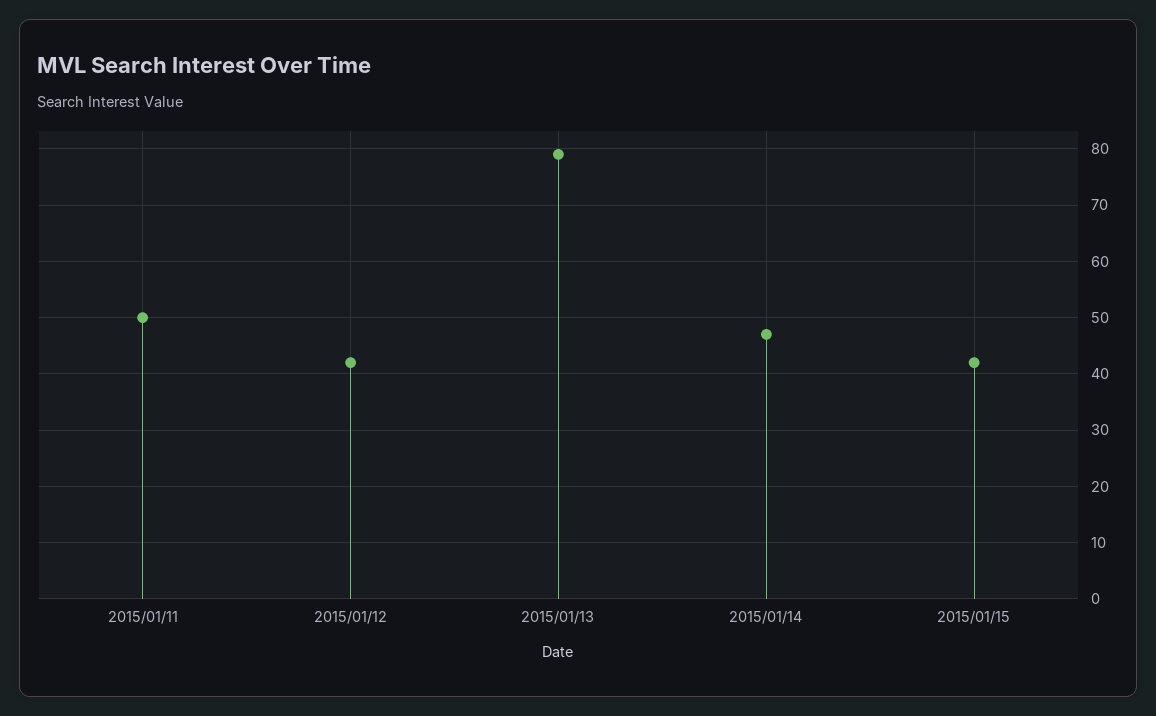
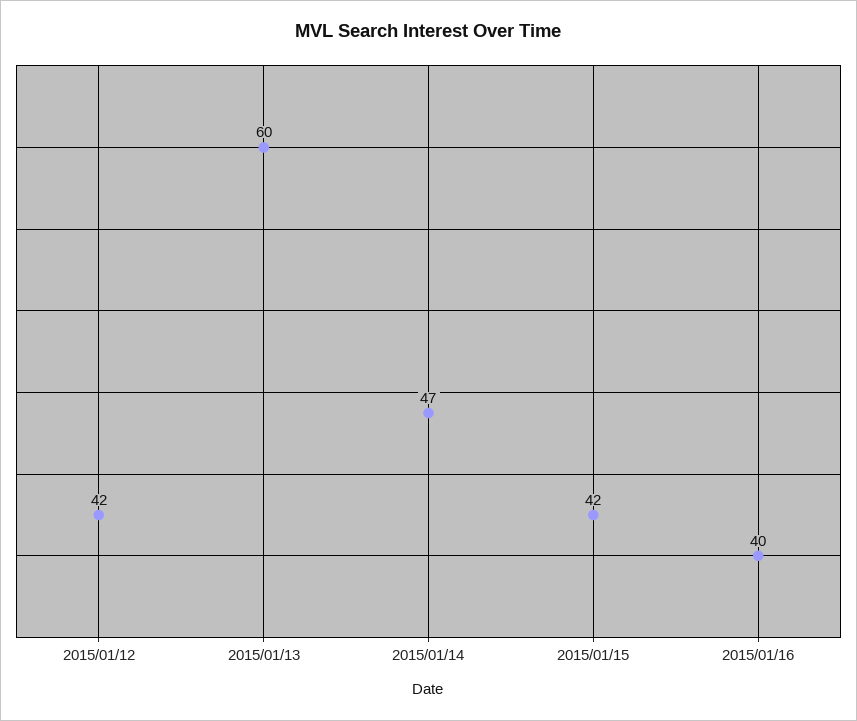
2015/01/11: 50 -> none
2015/01/13: 80 -> 60
2015/01/16: none -> 40

